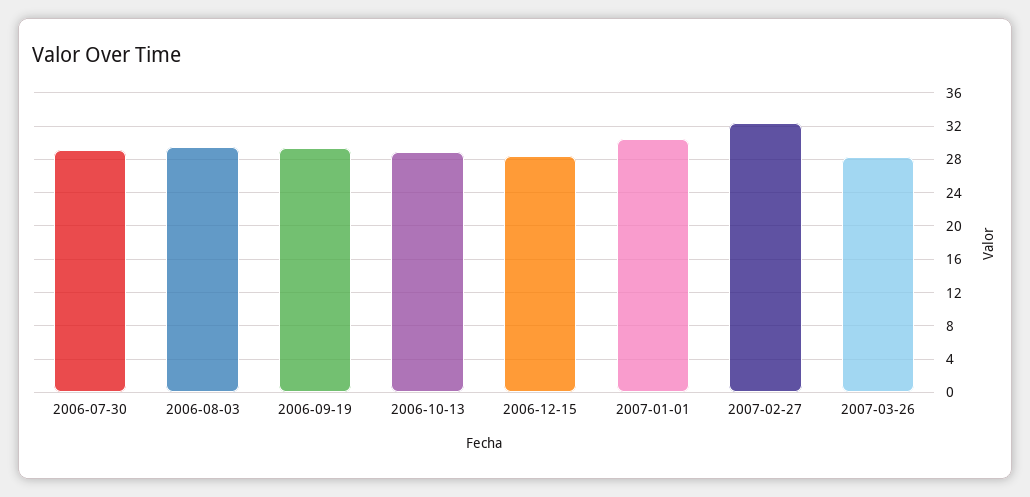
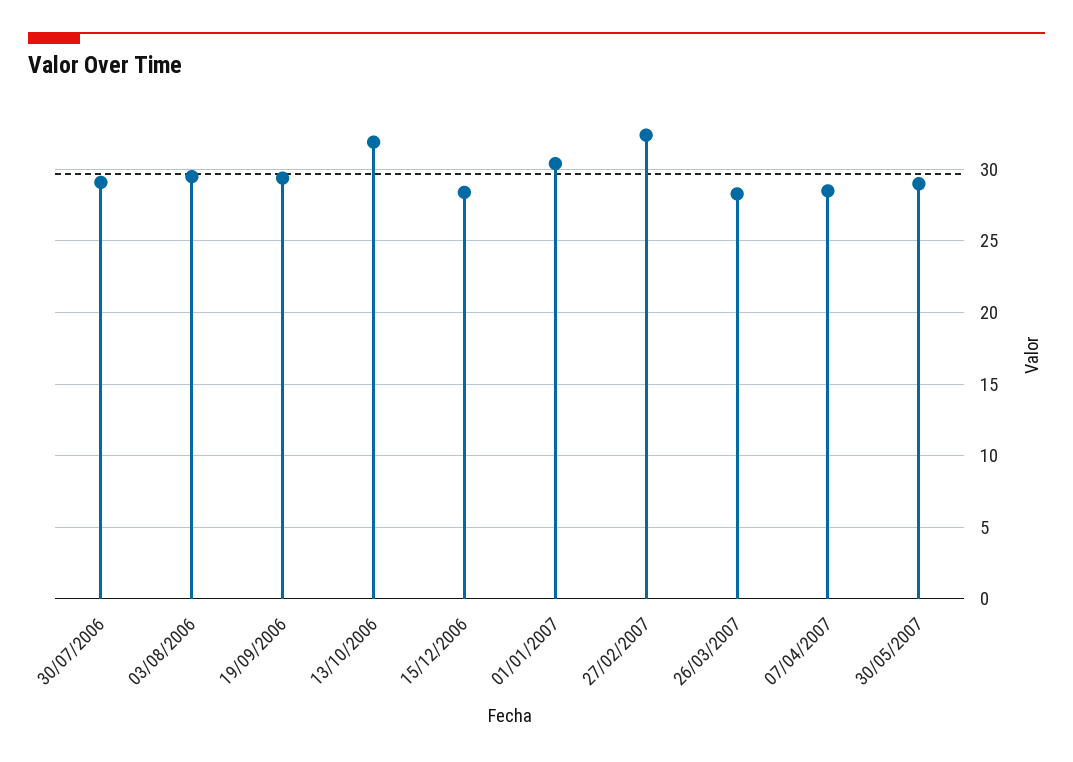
2006-10-13: 29 -> 32
07/04/2007: none -> 28.5
30/05/2007: none -> 29

